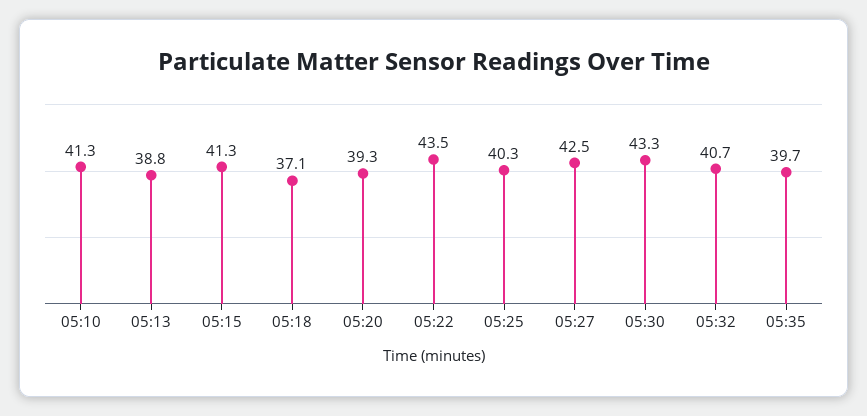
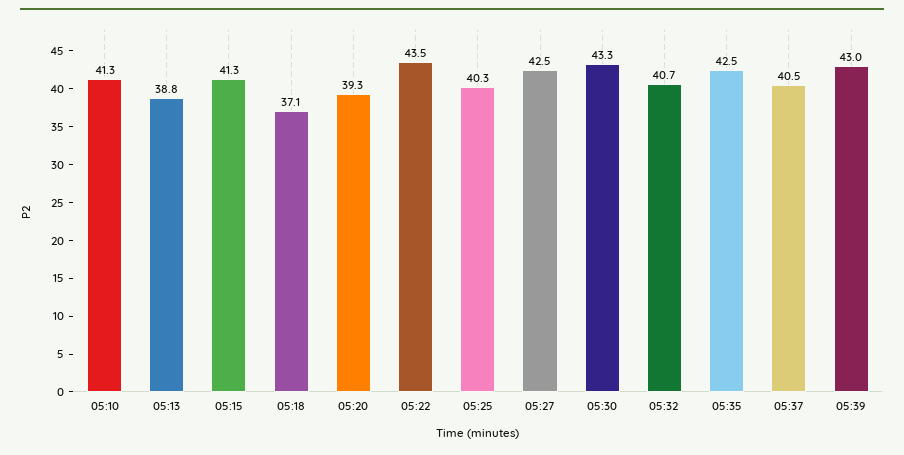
05:35: 39.7 -> 42.5
05:37: none -> 40.5
05:39: none -> 43

